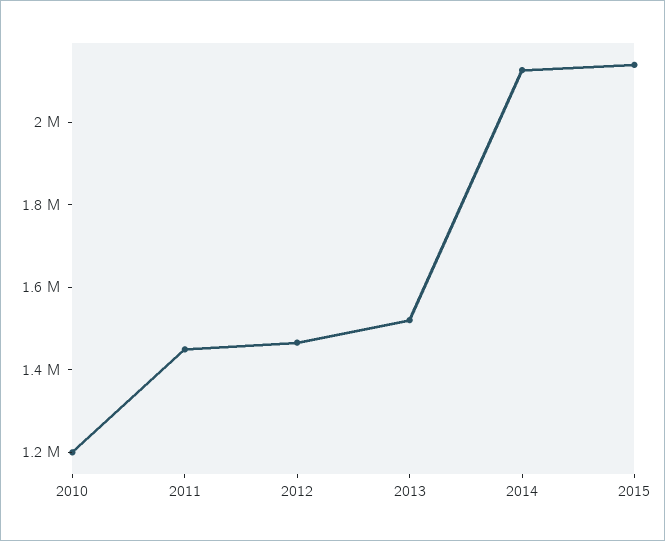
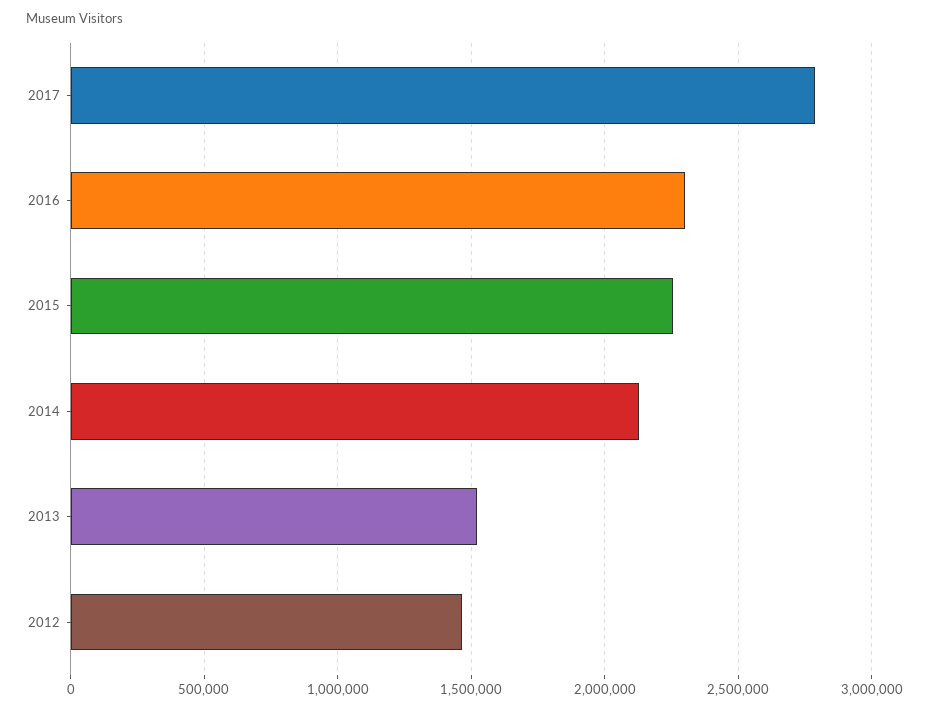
2010: 1200000 -> none
2011: 1450000 -> none
2015: 2150000 -> 2250000
2017: none -> 2800000
2016: none -> 2300000

